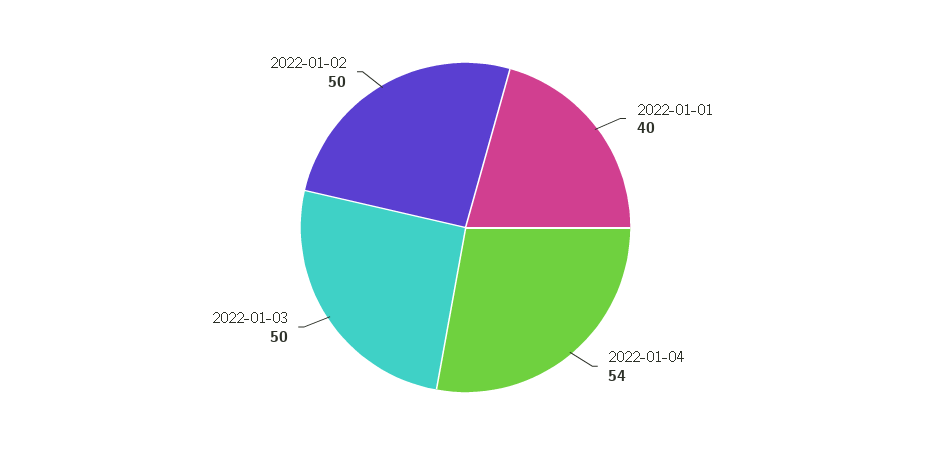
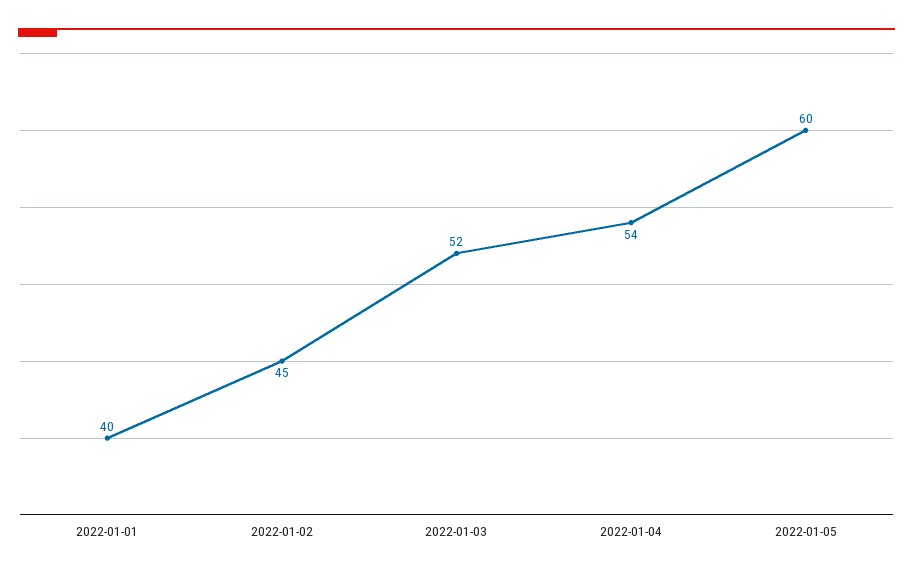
2022-01-03: 50 -> 52
2022-01-02: 50 -> 45
2022-01-05: none -> 60

